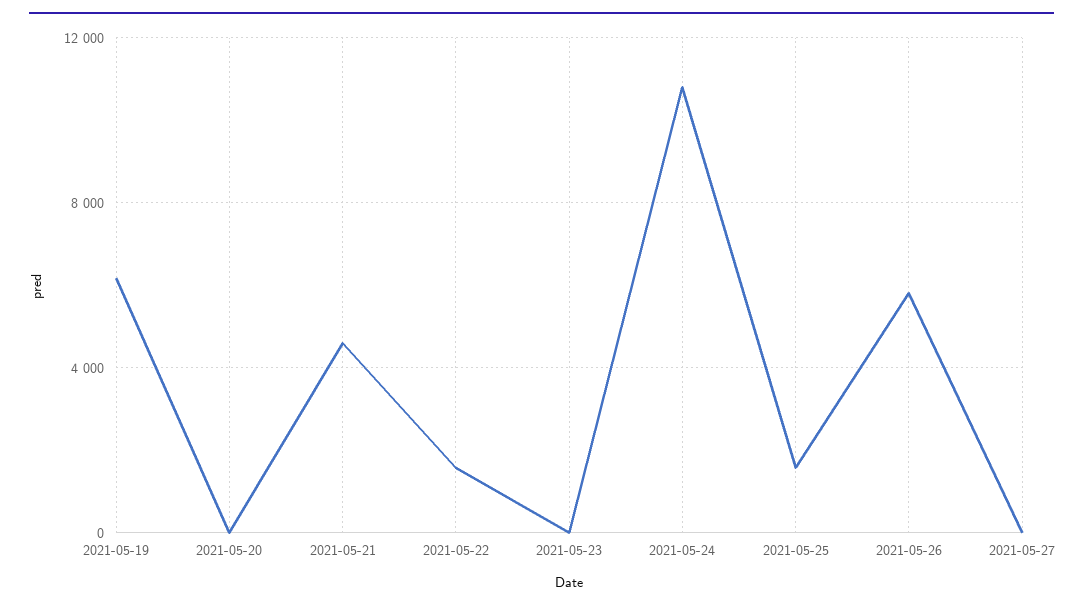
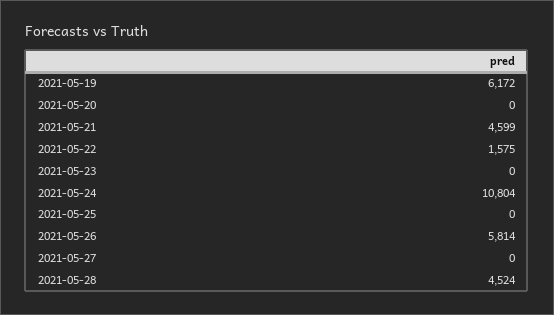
2021-05-25: 1500 -> 0
2021-05-28: none -> 4524

